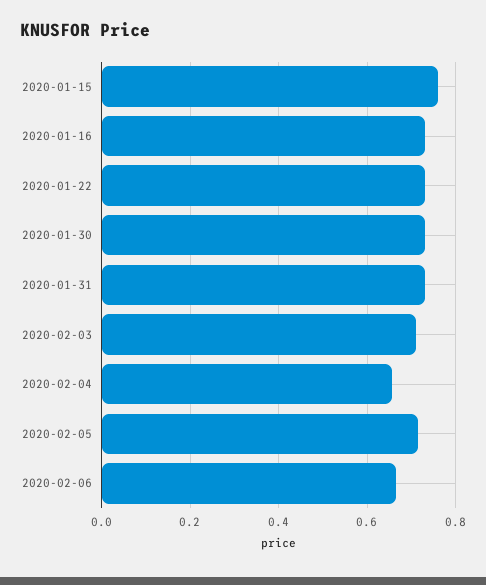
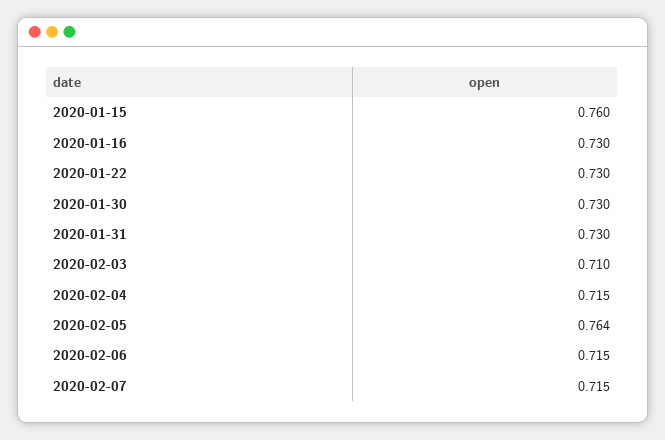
2020-02-04: 0.66 -> 0.715
2020-02-05: 0.72 -> 0.764
2020-02-06: 0.66 -> 0.715
2020-02-07: none -> 0.715

